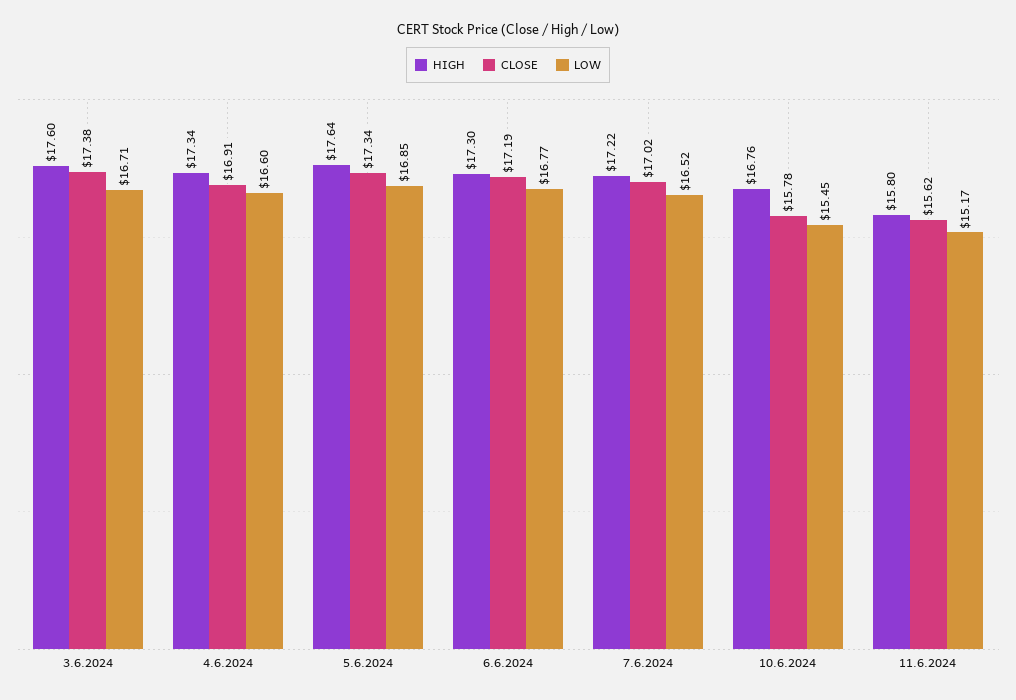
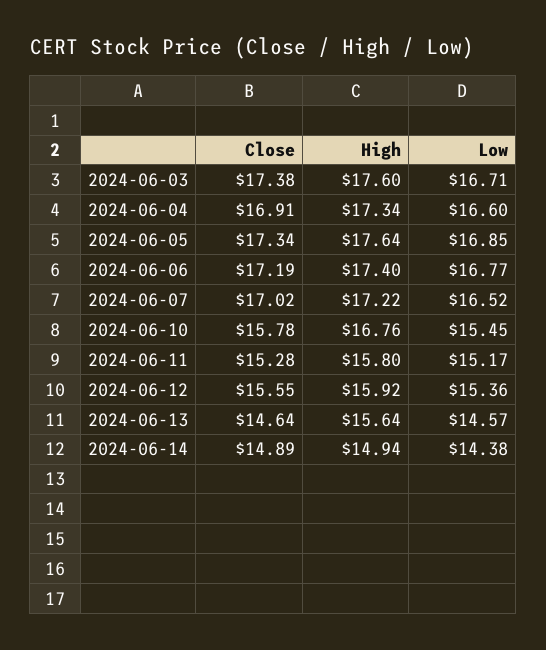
HIGH, 6.6.2024: 17.3 -> 17.4
CLOSE, 11.6.2024: 15.62 -> 15.28
CLOSE, 2024-06-12: none -> 15.55
HIGH, 2024-06-12: none -> 15.92
LOW, 2024-06-12: none -> 15.36
CLOSE, 2024-06-13: none -> 14.64
HIGH, 2024-06-13: none -> 15.64
LOW, 2024-06-13: none -> 14.57
CLOSE, 2024-06-14: none -> 14.89
HIGH, 2024-06-14: none -> 14.94
LOW, 2024-06-14: none -> 14.38

